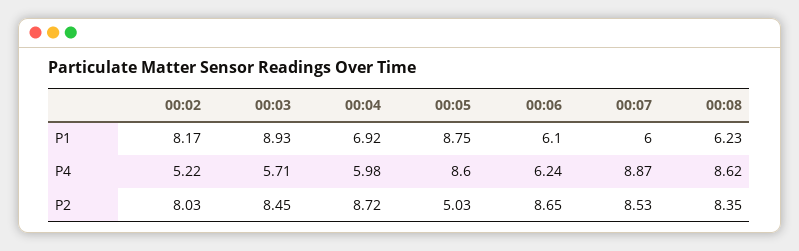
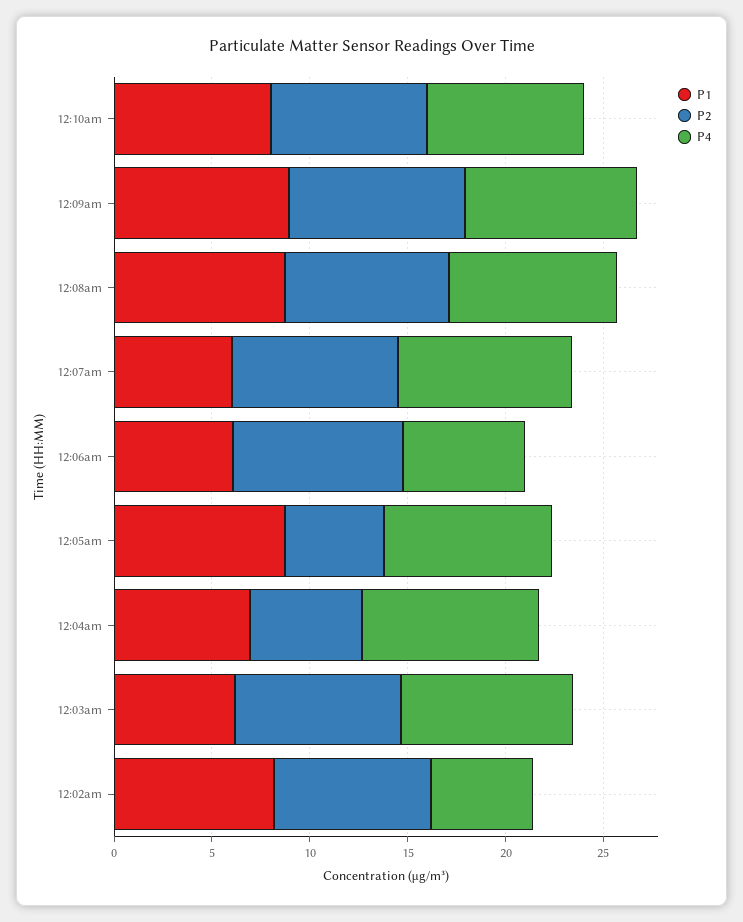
P1, 00:03: 8.93 -> 6
P1, 00:08: 6.23 -> 9
P4, 00:03: 5.71 -> 9
P4, 00:04: 5.98 -> 9
P2, 00:04: 8.72 -> 6
P1, 12:10am: none -> 8
P2, 12:10am: none -> 8
P4, 12:10am: none -> 8
P1, 12:09am: none -> 9
P2, 12:09am: none -> 9
P4, 12:09am: none -> 9

